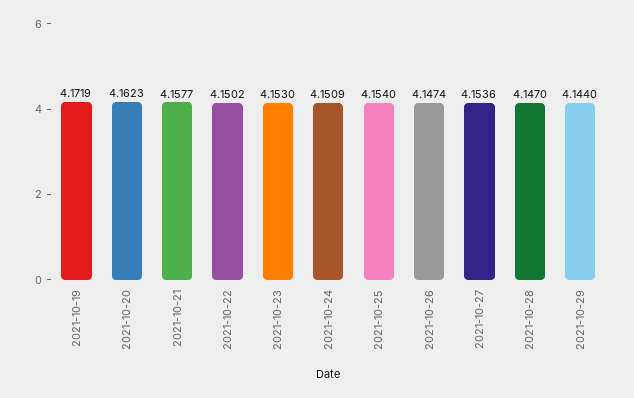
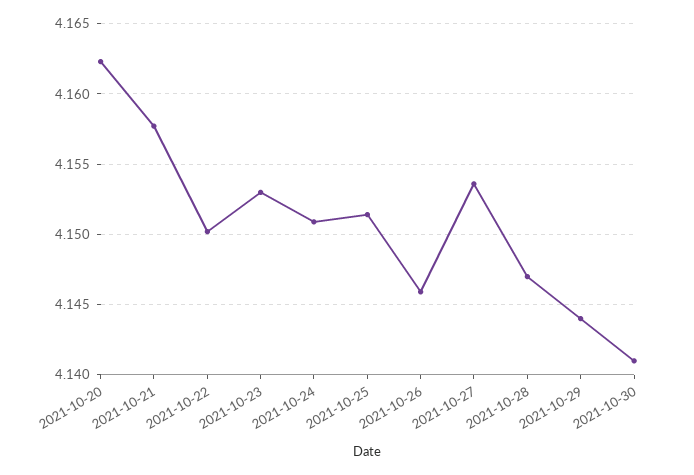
2021-10-19: 4.1719 -> none
2021-10-25: 4.154 -> 4.1515
2021-10-26: 4.1474 -> 4.146
2021-10-30: none -> 4.141

